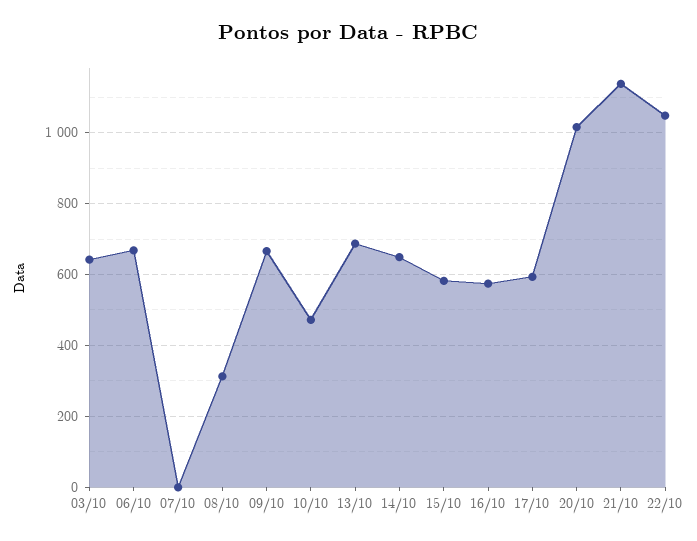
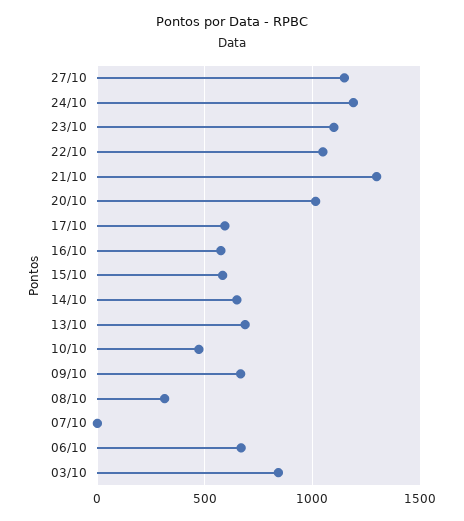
03/10: 640 -> 850
21/10: 1140 -> 1300
27/10: none -> 1150
24/10: none -> 1200
23/10: none -> 1100

